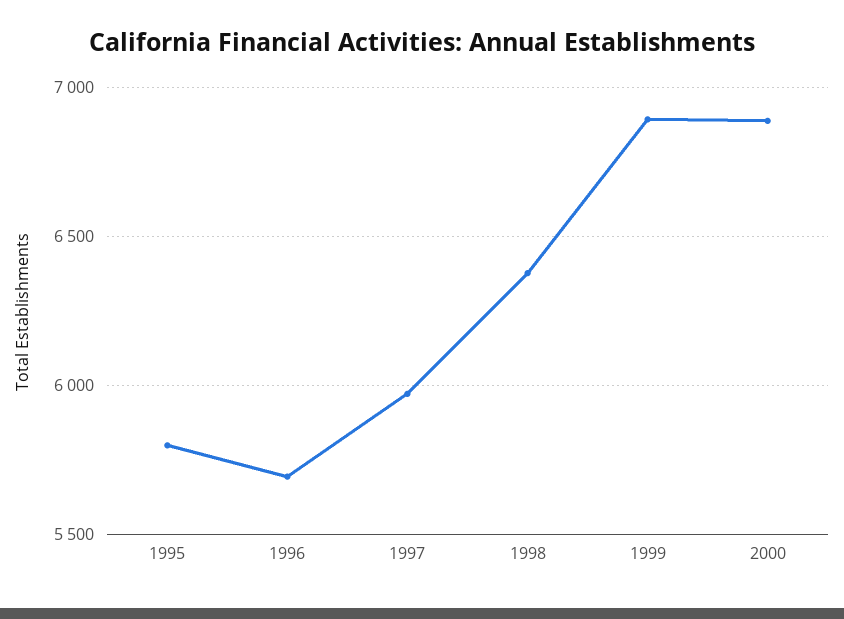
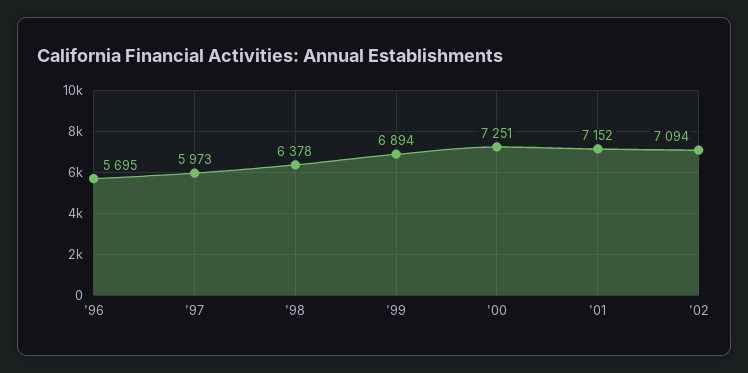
1995: 5800 -> none
2000: 6900 -> 7251
'01: none -> 7152
'02: none -> 7094

